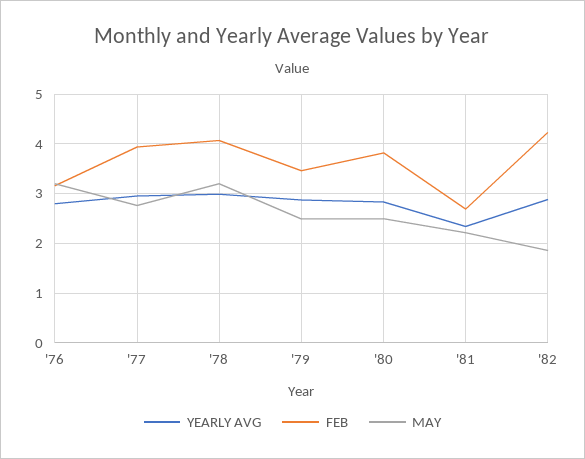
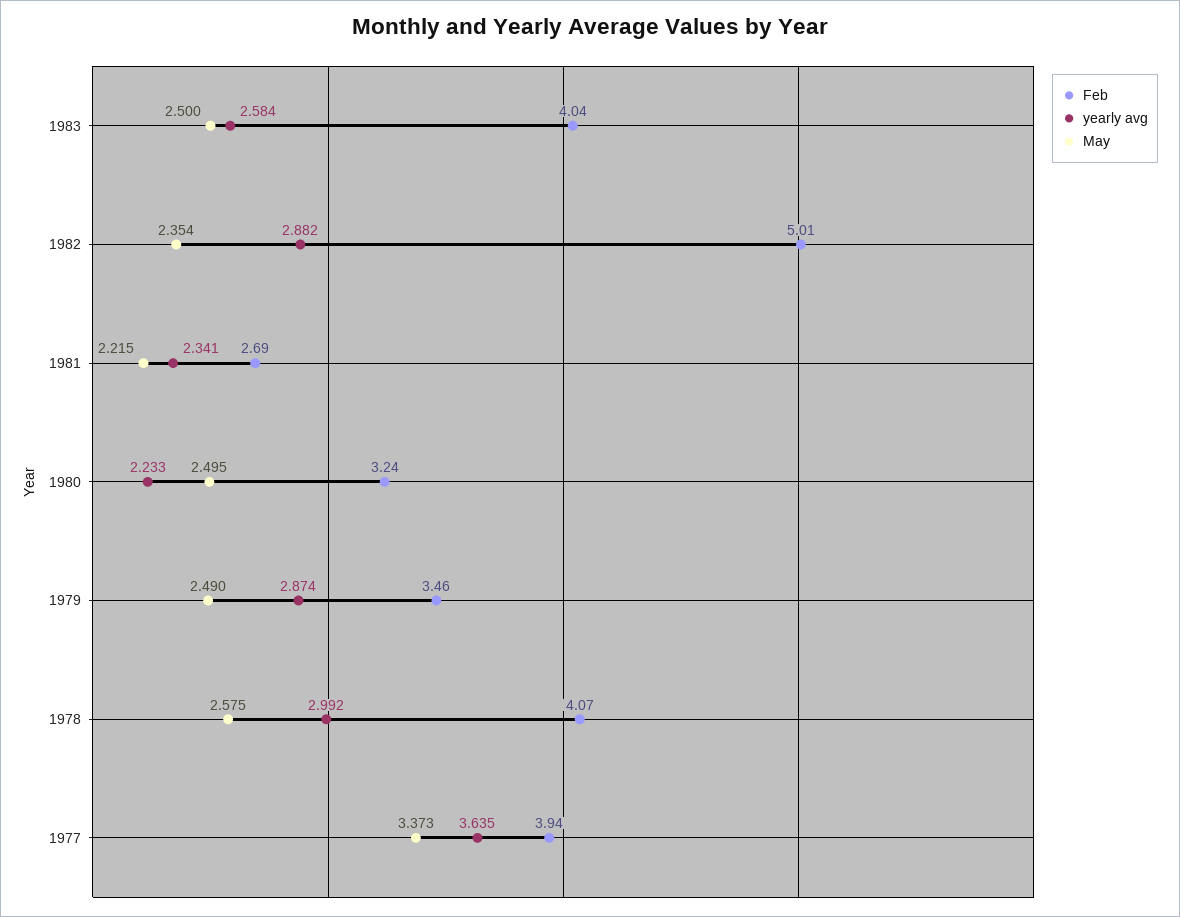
YEARLY AVG, '76: 2.8 -> none
FEB, '76: 3.2 -> none
MAY, '76: 3.2 -> none
YEARLY AVG, '77: 3 -> 3.635
MAY, '77: 2.8 -> 3.373
MAY, '78: 3.2 -> 2.575
YEARLY AVG, '80: 2.8 -> 2.233
FEB, '80: 3.8 -> 3.24
FEB, '82: 4.2 -> 5.01
MAY, '82: 1.8 -> 2.354
FEB, 1983: none -> 4.04
YEARLY AVG, 1983: none -> 2.584
MAY, 1983: none -> 2.5

